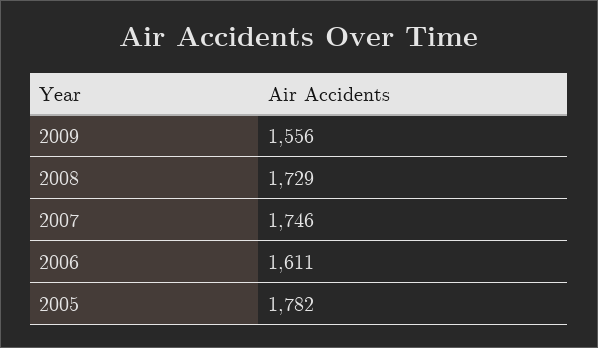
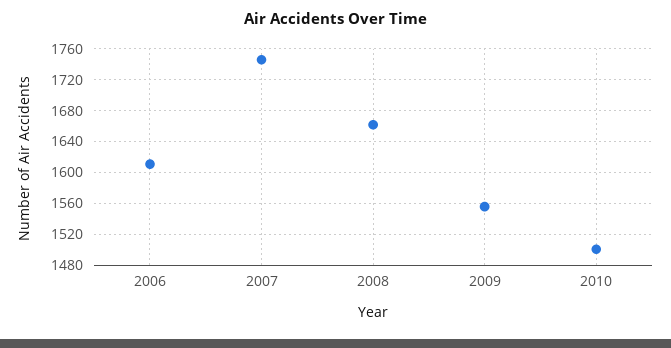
2008: 1729 -> 1660
2005: 1782 -> none
2010: none -> 1500

